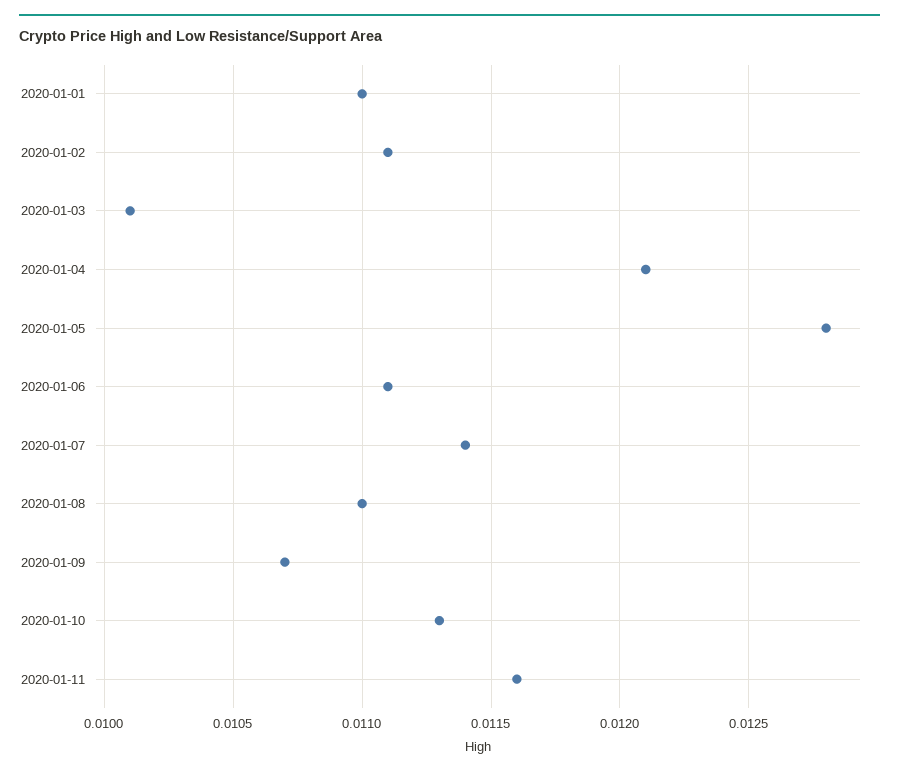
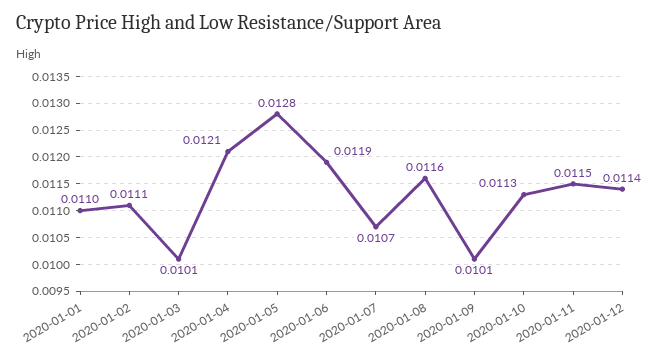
2020-01-06: 0.0111 -> 0.0119
2020-01-07: 0.0114 -> 0.0107
2020-01-08: 0.011 -> 0.0116
2020-01-09: 0.0107 -> 0.0101
2020-01-11: 0.0116 -> 0.0115
2020-01-12: none -> 0.0114

